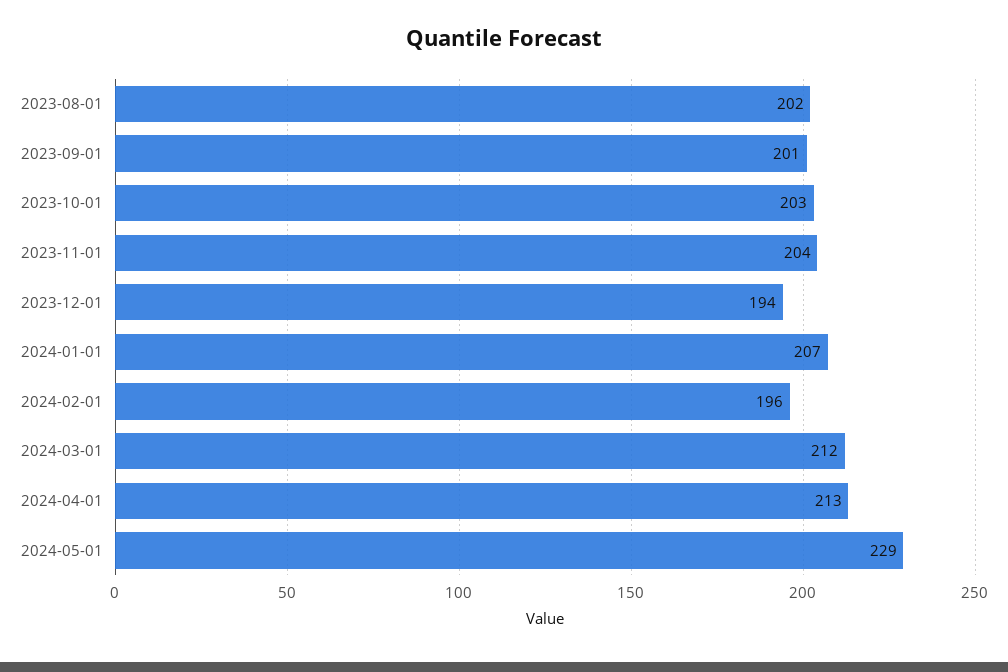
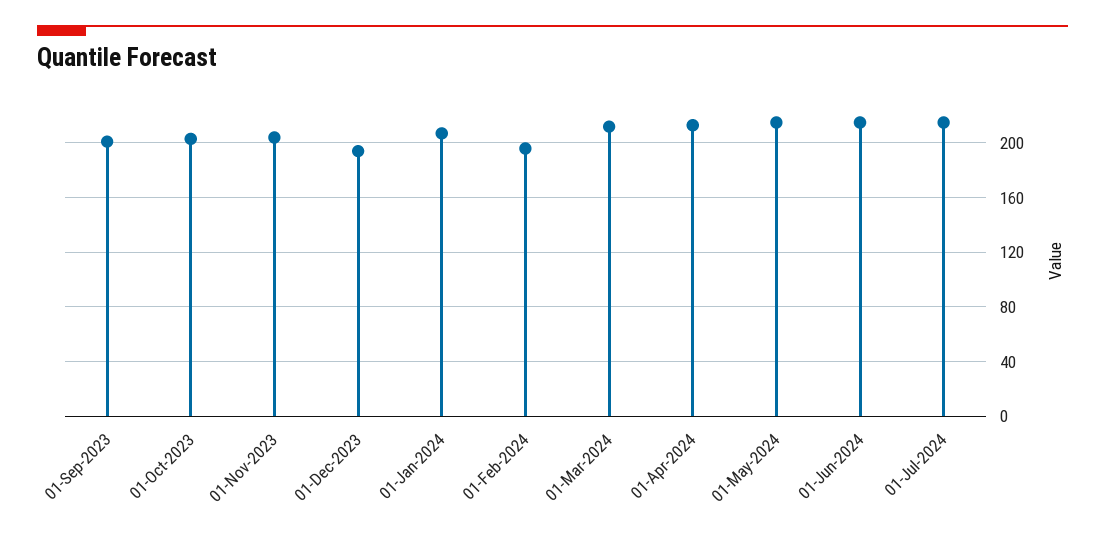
2023-08-01: 202 -> none
2024-05-01: 229 -> 215
01-Jun-2024: none -> 215
01-Jul-2024: none -> 215

